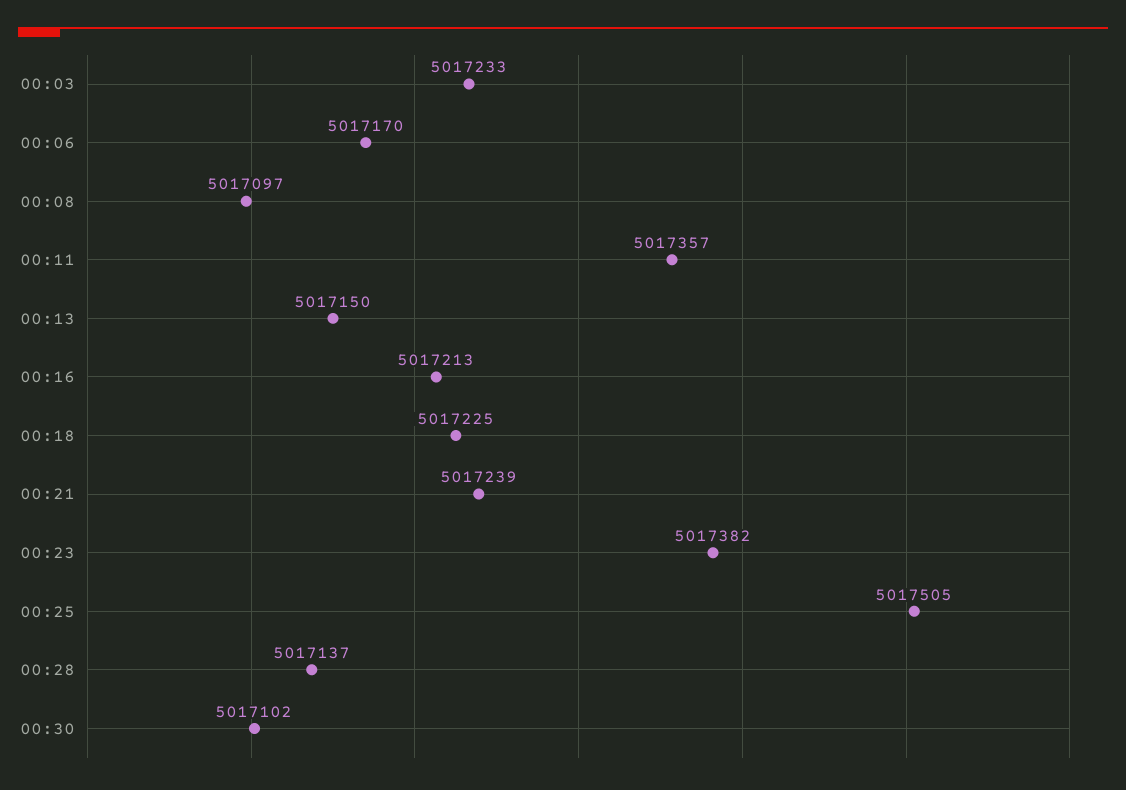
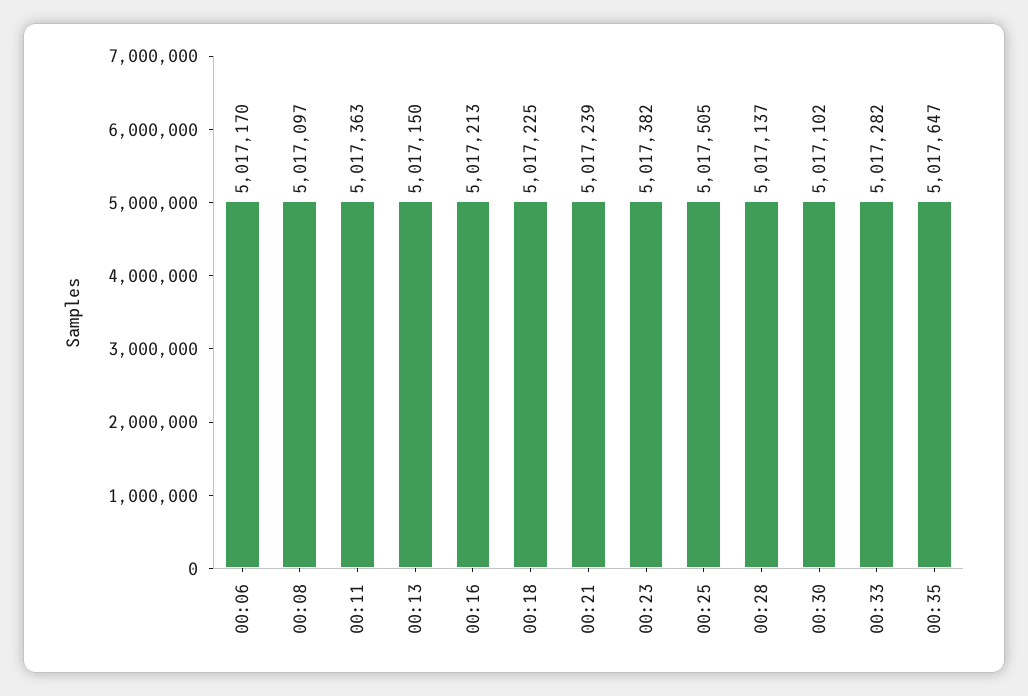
00:03: 5017233 -> none
00:11: 5017357 -> 5017363
00:33: none -> 5017282
00:35: none -> 5017647

